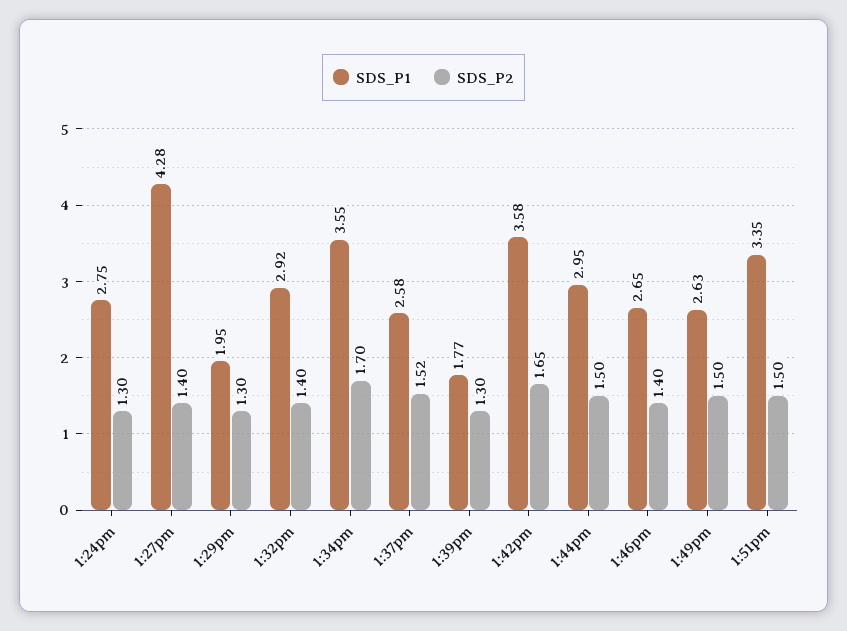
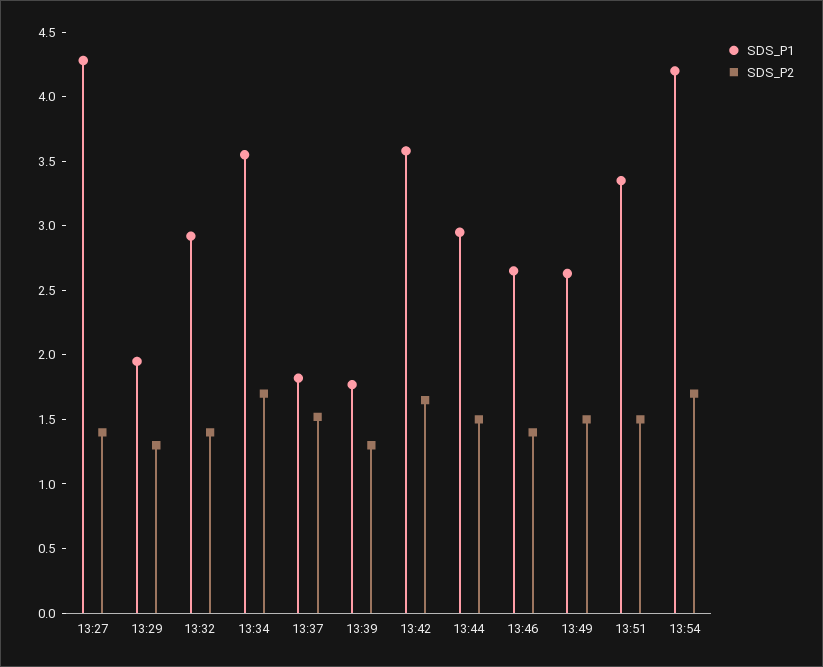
SDS_P1, 1:24pm: 2.75 -> none
SDS_P2, 1:24pm: 1.3 -> none
SDS_P1, 1:37pm: 2.58 -> 1.8
SDS_P1, 13:54: none -> 4.2
SDS_P2, 13:54: none -> 1.7

